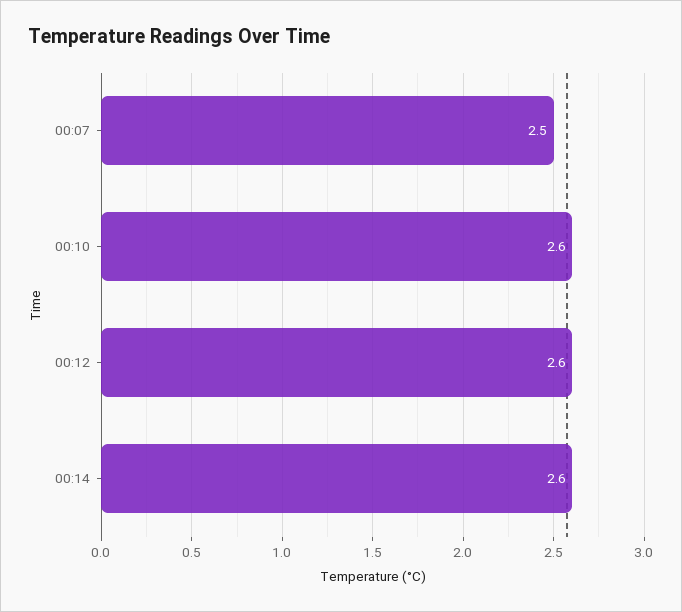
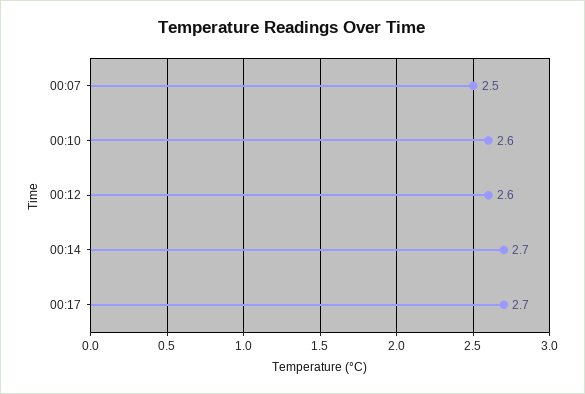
00:14: 2.6 -> 2.7
00:17: none -> 2.7

